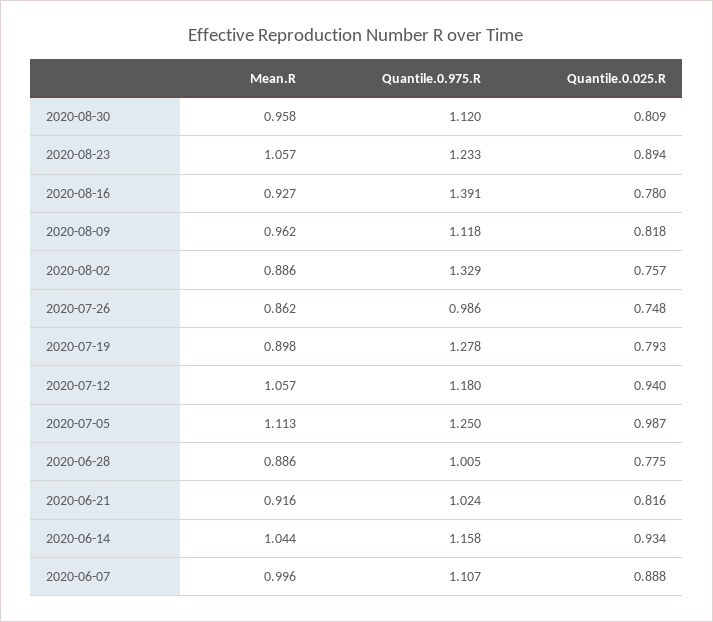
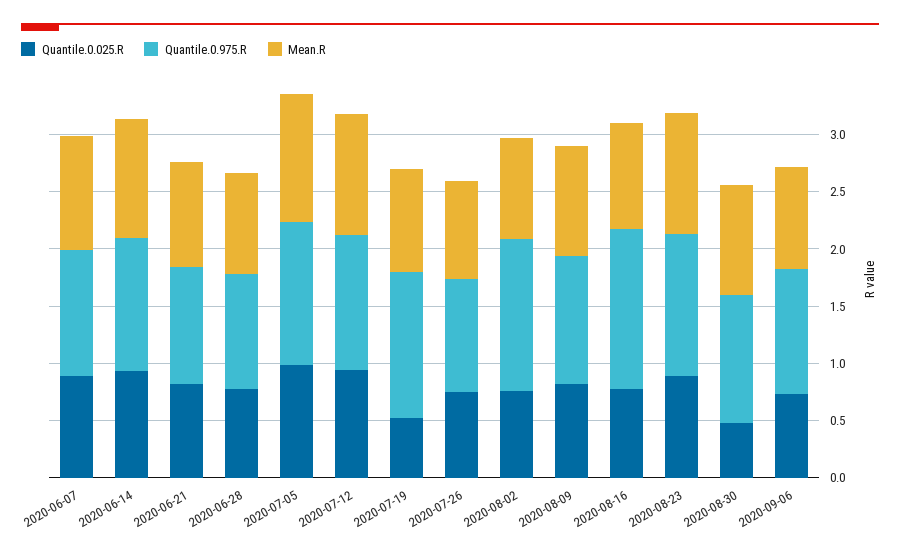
Quantile.0.025.R, 2020-08-30: 0.809 -> 0.5
Quantile.0.025.R, 2020-07-19: 0.793 -> 0.5
Quantile.0.025.R, 2020-09-06: none -> 0.7
Quantile.0.975.R, 2020-09-06: none -> 1.1
Mean.R, 2020-09-06: none -> 0.9

